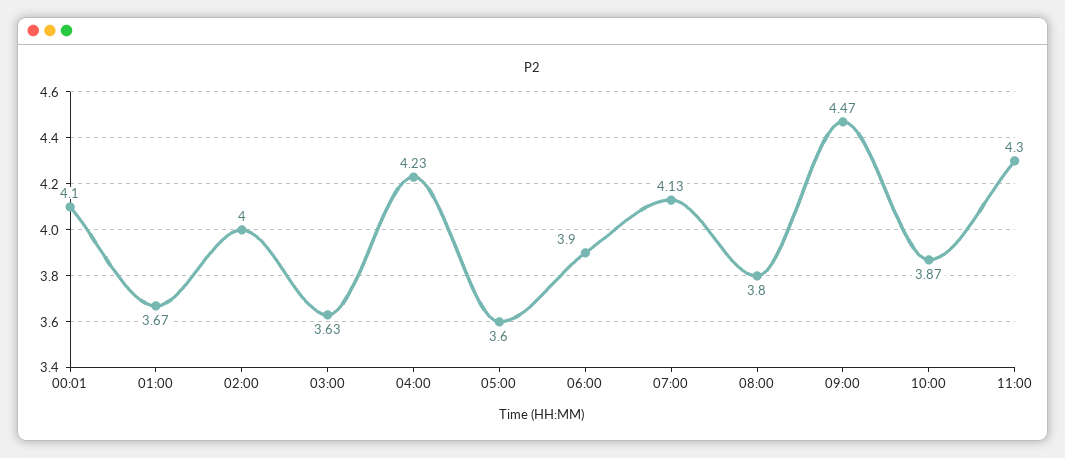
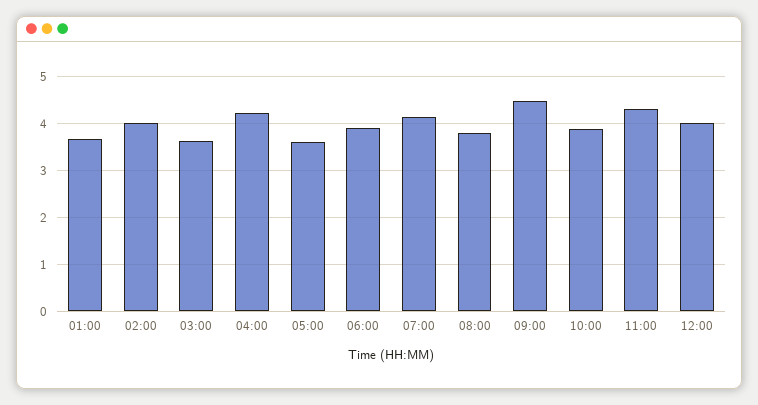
00:01: 4.1 -> none
12:00: none -> 4

